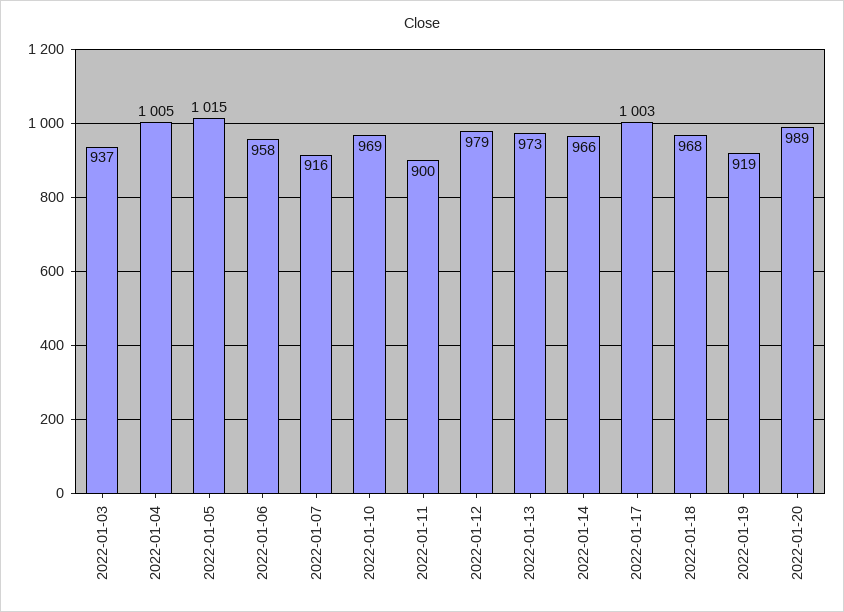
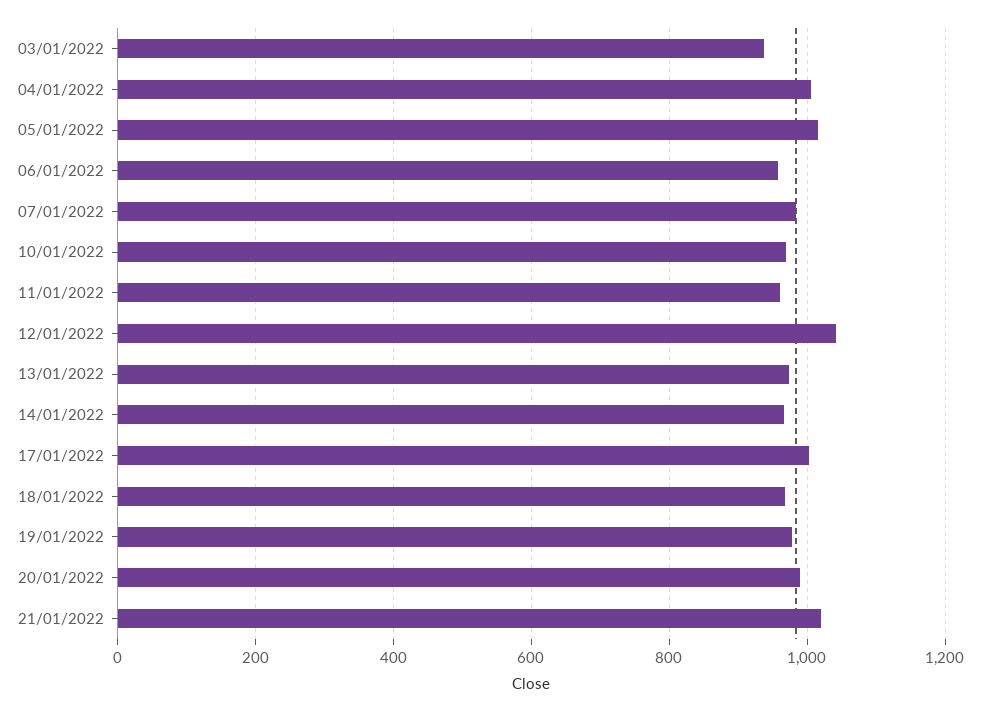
2022-01-07: 916 -> 980
2022-01-11: 900 -> 960
2022-01-12: 979 -> 1040
2022-01-19: 919 -> 980
21/01/2022: none -> 1020

